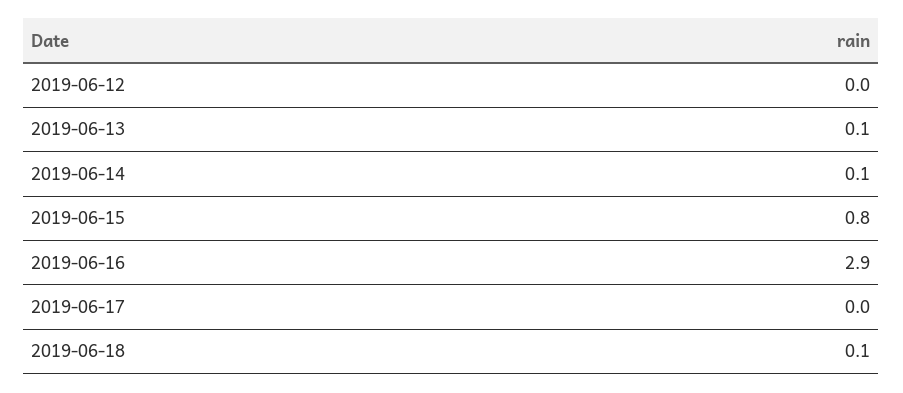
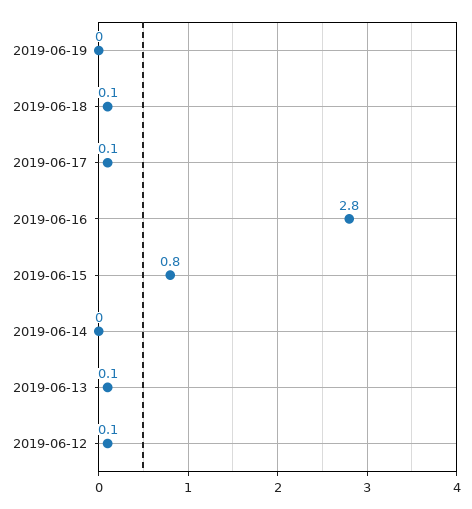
2019-06-12: 0 -> 0.1
2019-06-14: 0.1 -> 0
2019-06-16: 2.9 -> 2.8
2019-06-17: 0 -> 0.1
2019-06-19: none -> 0

